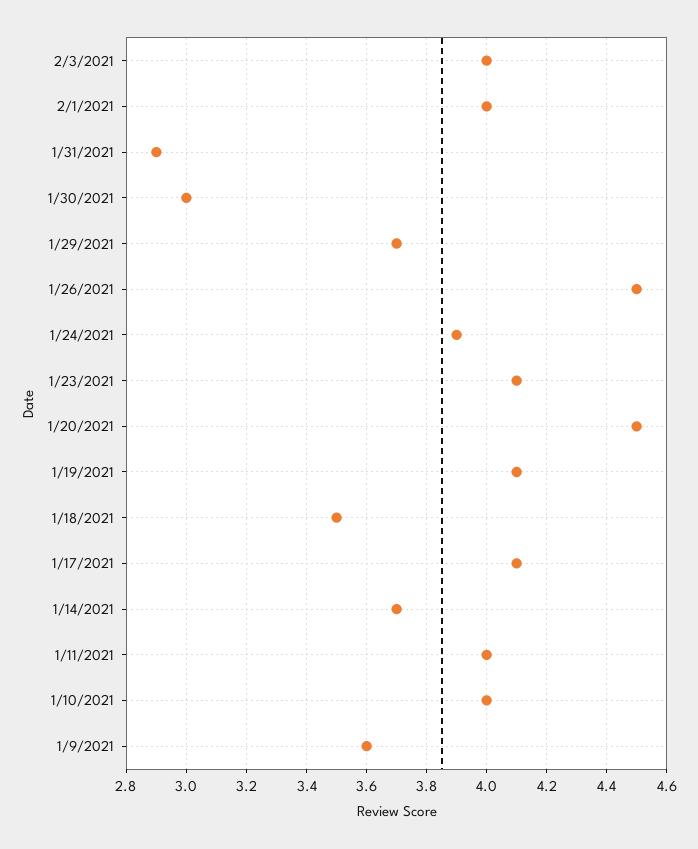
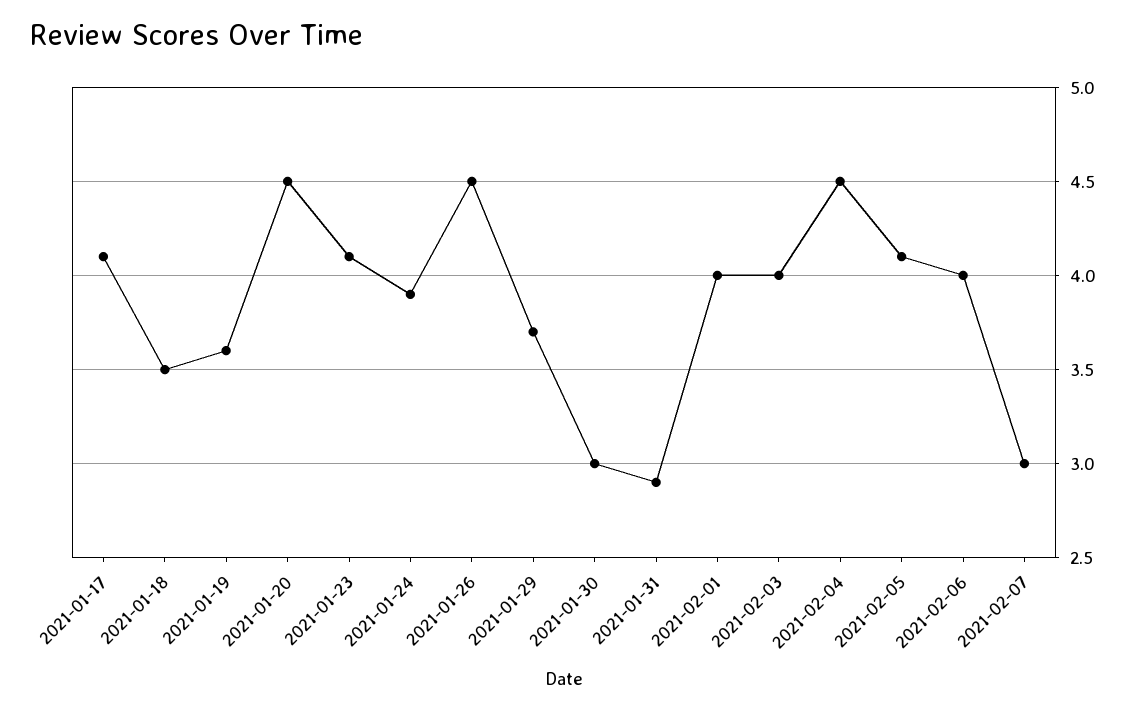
1/19/2021: 4.1 -> 3.6
1/14/2021: 3.7 -> none
1/11/2021: 4 -> none
1/10/2021: 4 -> none
1/9/2021: 3.6 -> none
2021-02-04: none -> 4.5
2021-02-05: none -> 4.1
2021-02-06: none -> 4
2021-02-07: none -> 3

